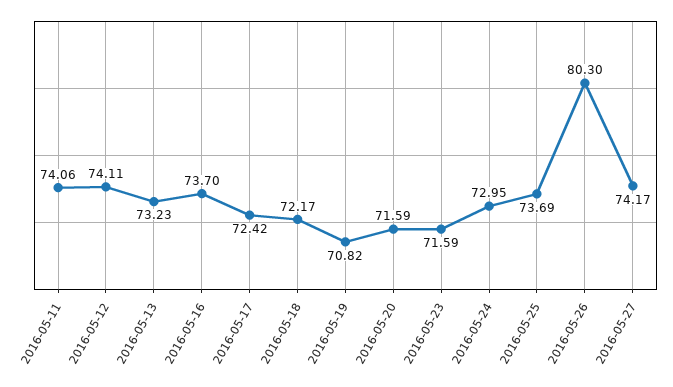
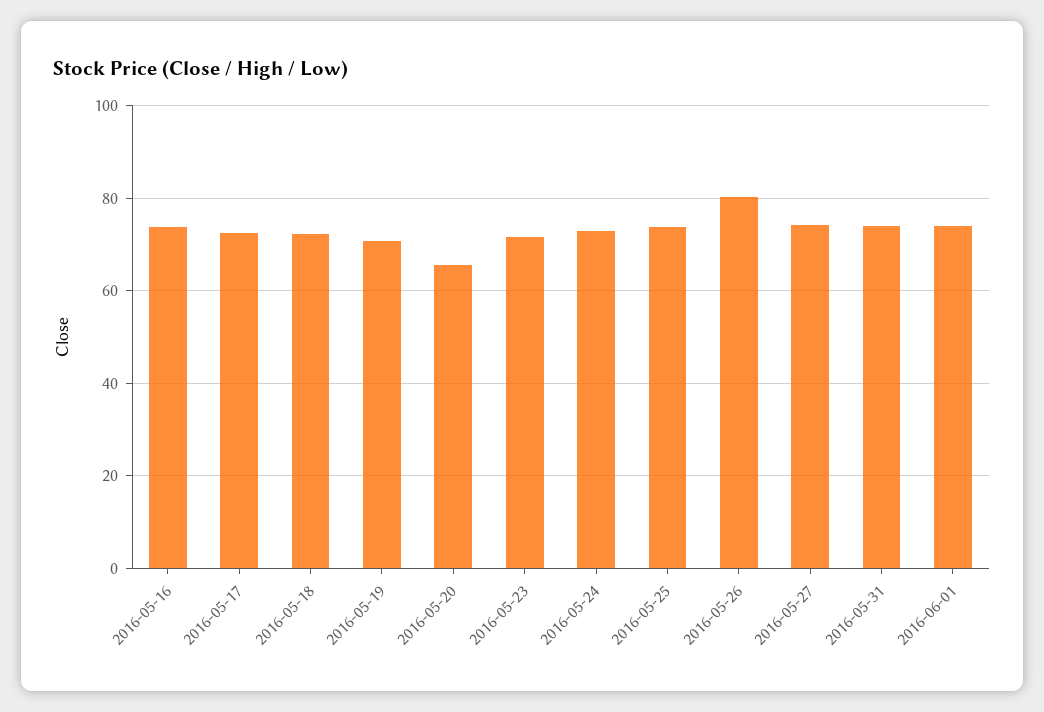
2016-05-11: 74.06 -> none
2016-05-12: 74.11 -> none
2016-05-13: 73.23 -> none
2016-05-20: 71.59 -> 66
2016-05-31: none -> 74
2016-06-01: none -> 74

